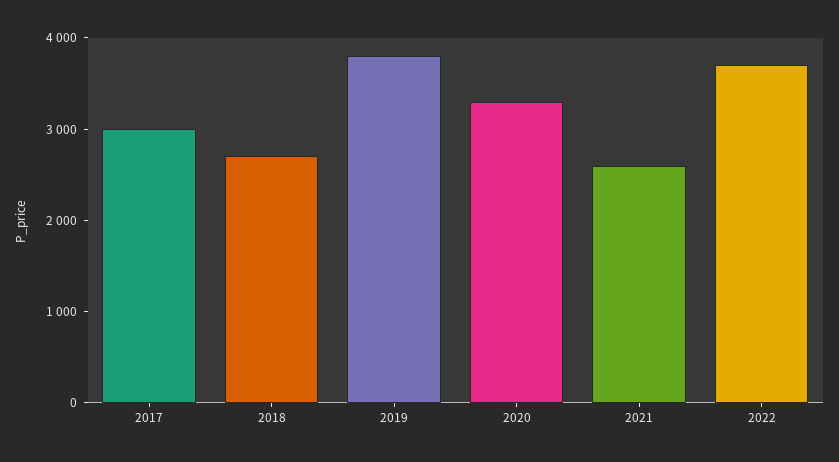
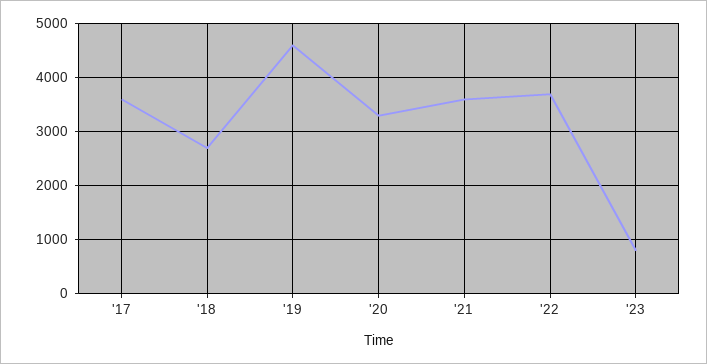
2017: 3000 -> 3600
2019: 3800 -> 4600
2021: 2600 -> 3600
'23: none -> 800

